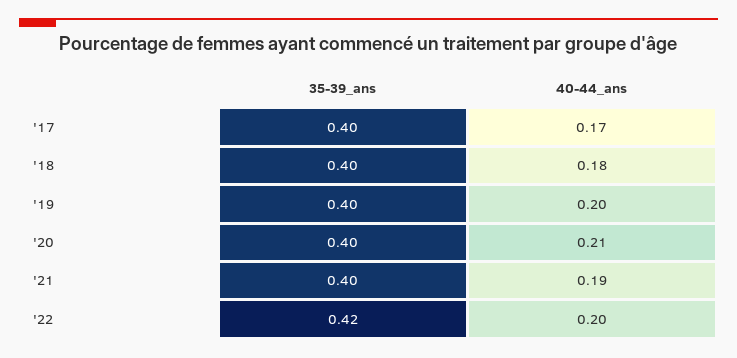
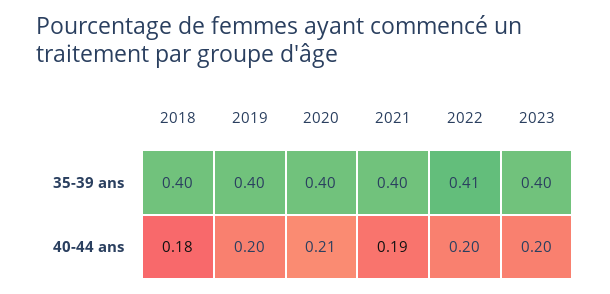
35-39_ans, '17: 0.4 -> none
40-44_ans, '17: 0.17 -> none
35-39_ans, '22: 0.42 -> 0.41
35-39_ans, 2023: none -> 0.4
40-44_ans, 2023: none -> 0.2

